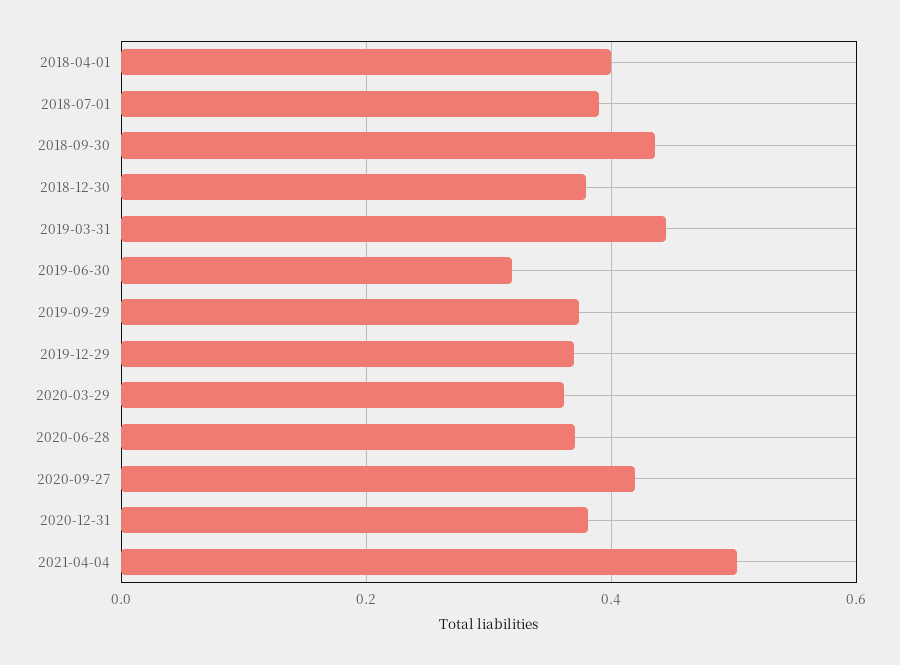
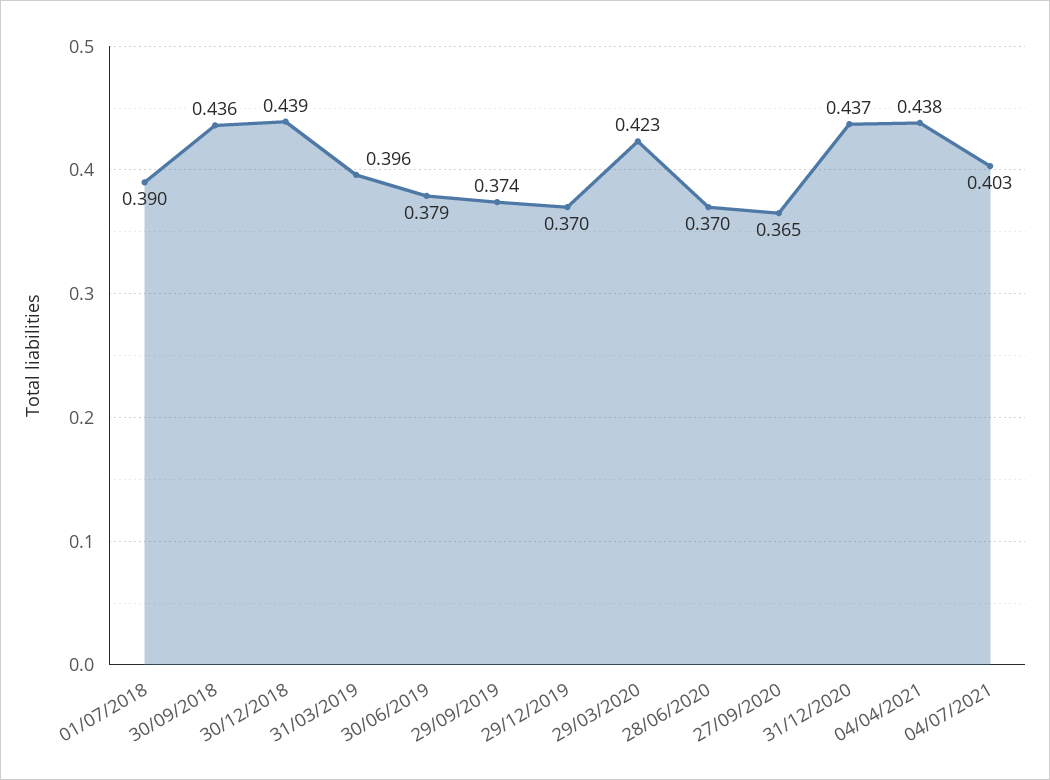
2018-04-01: 0.4 -> none
2018-12-30: 0.38 -> 0.439
2019-03-31: 0.44 -> 0.396
2019-06-30: 0.32 -> 0.379
2020-03-29: 0.36 -> 0.423
2020-09-27: 0.42 -> 0.365
2020-12-31: 0.38 -> 0.437
2021-04-04: 0.5 -> 0.438
04/07/2021: none -> 0.403

